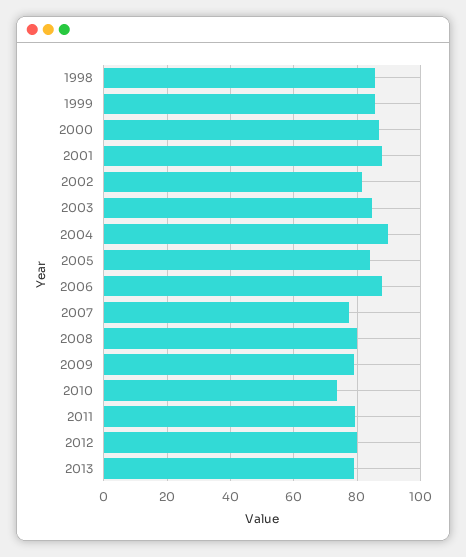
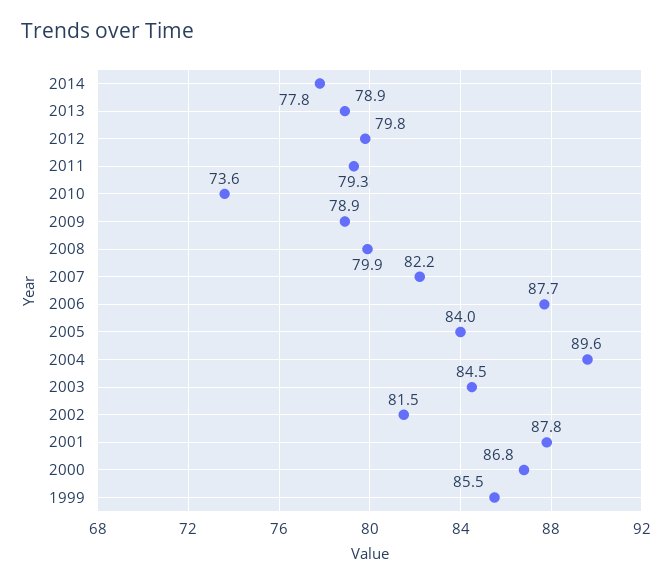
1998: 86 -> none
2007: 78 -> 82.2
2014: none -> 77.8

